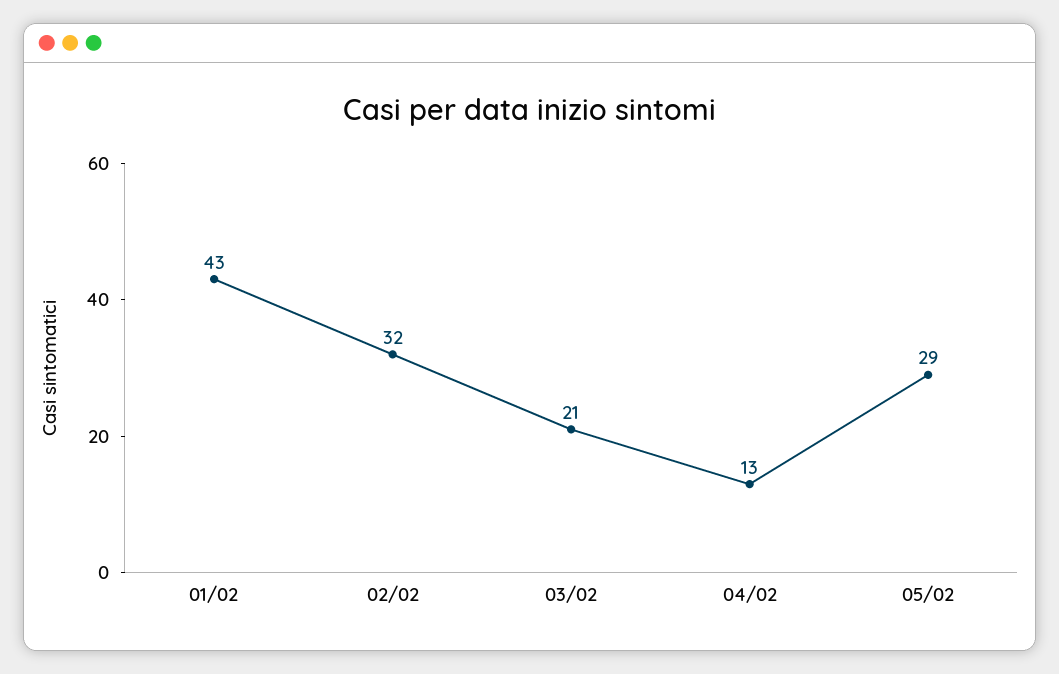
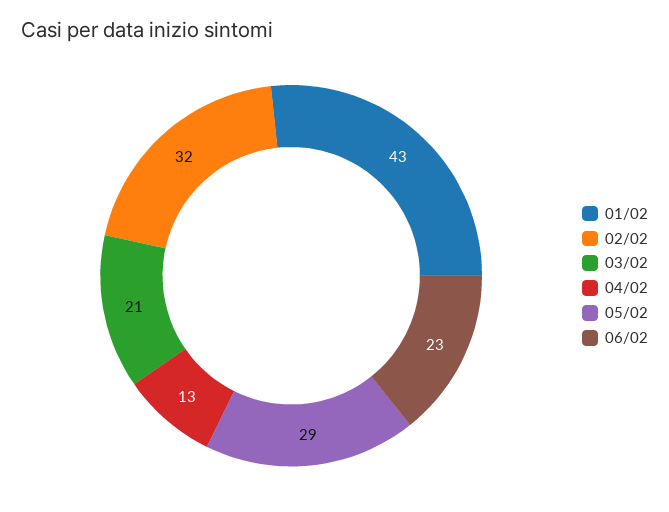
06/02: none -> 23

